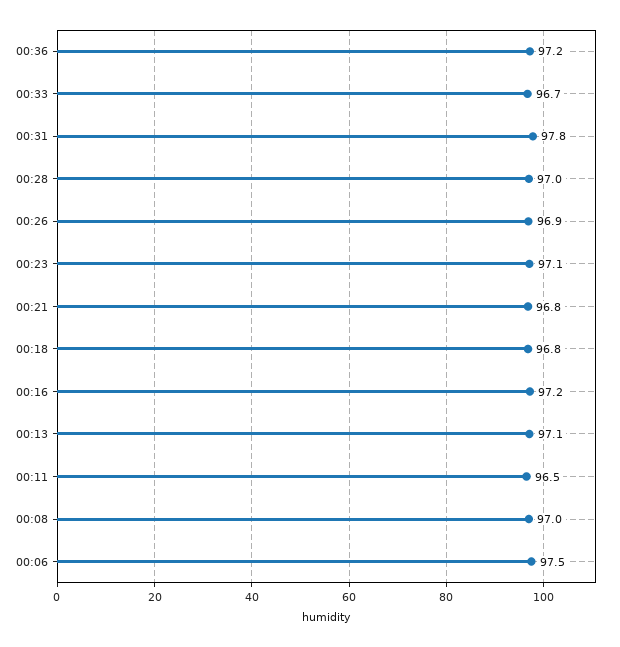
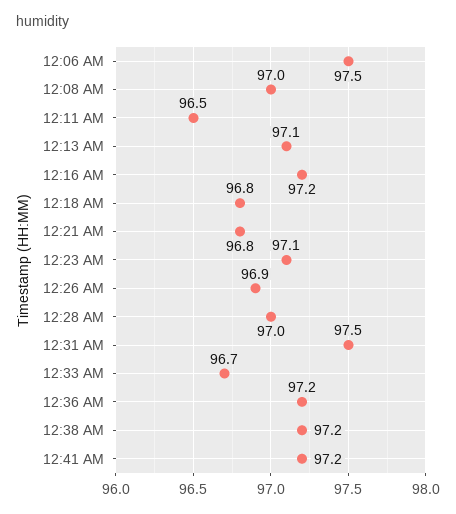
00:31: 97.8 -> 97.5
12:38 AM: none -> 97.2
12:41 AM: none -> 97.2

